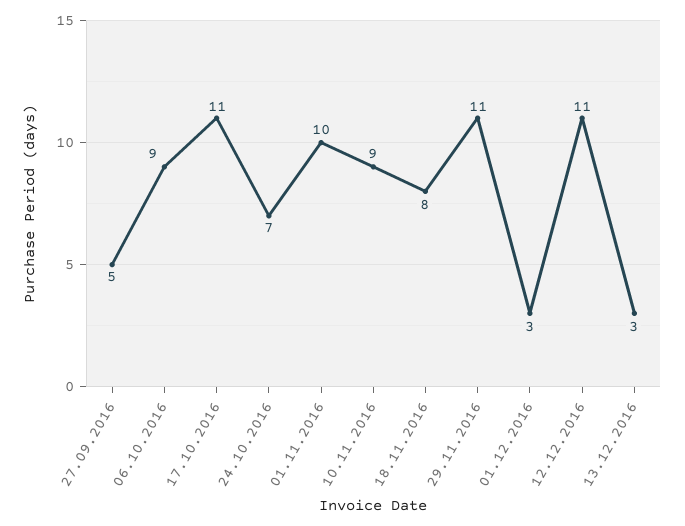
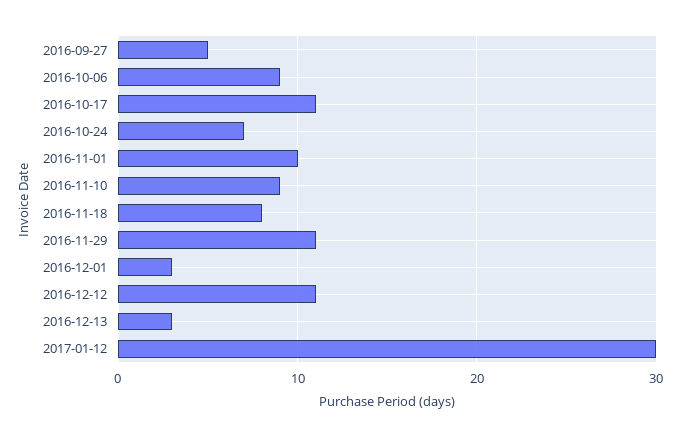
2017-01-12: none -> 30

